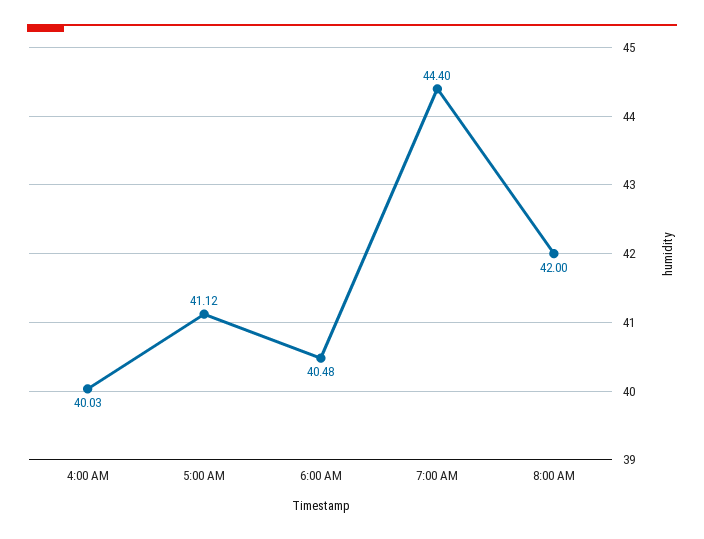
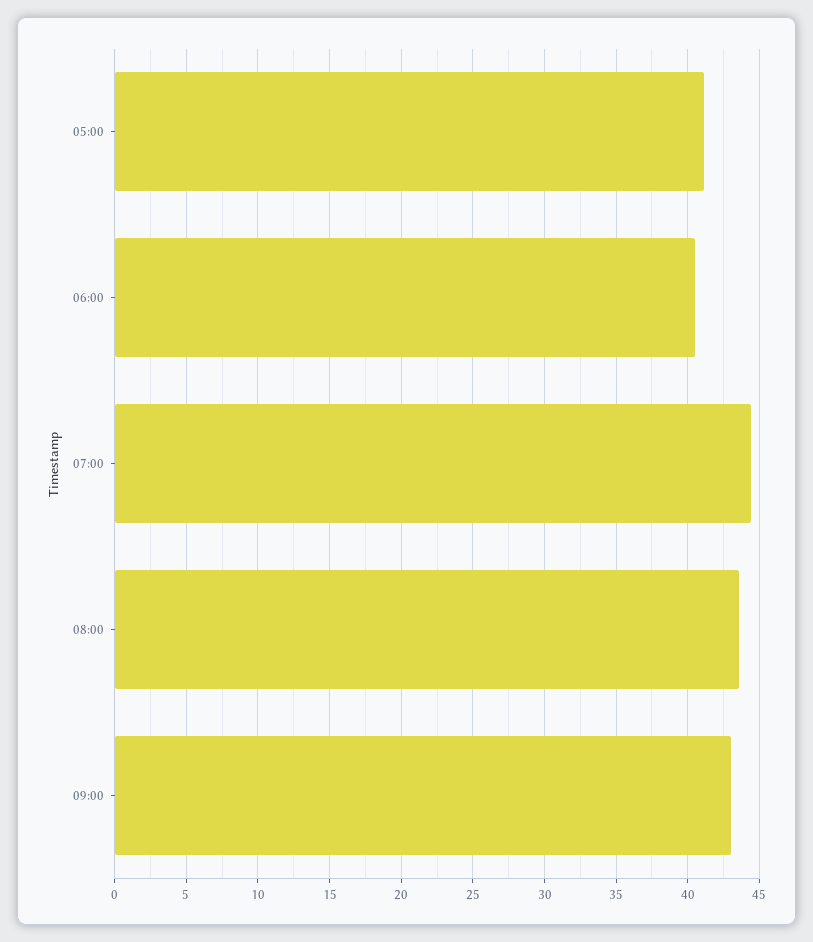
4:00 AM: 40.03 -> none
8:00 AM: 42 -> 43.5
09:00: none -> 43

